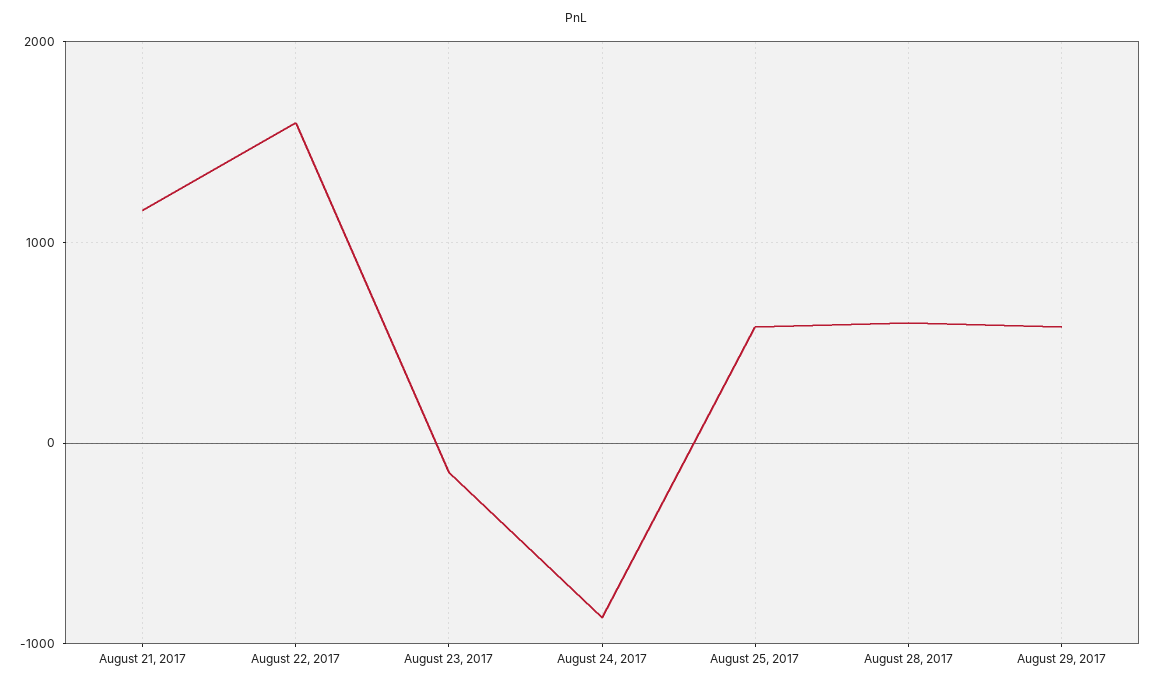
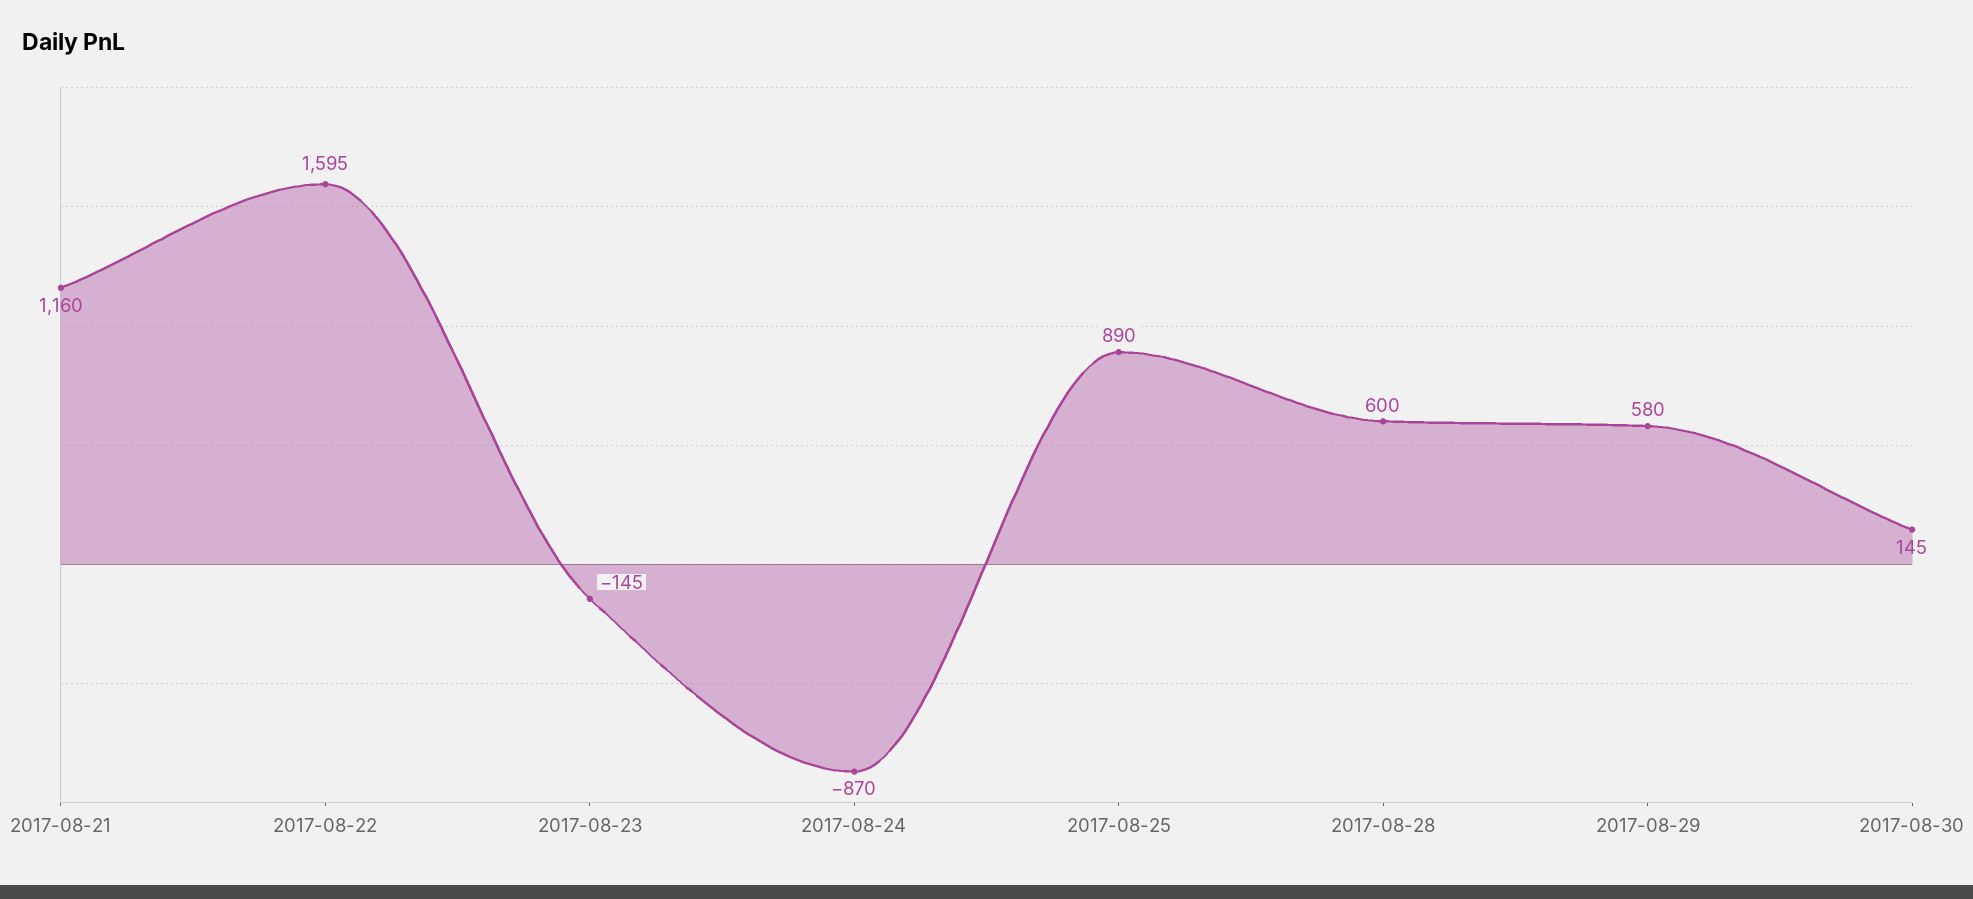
August 25, 2017: 600 -> 890
2017-08-30: none -> 145

